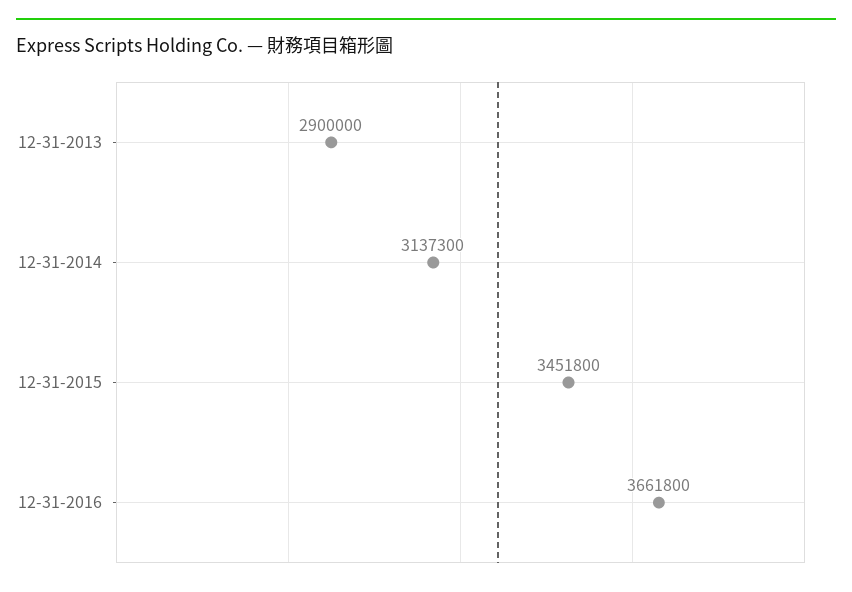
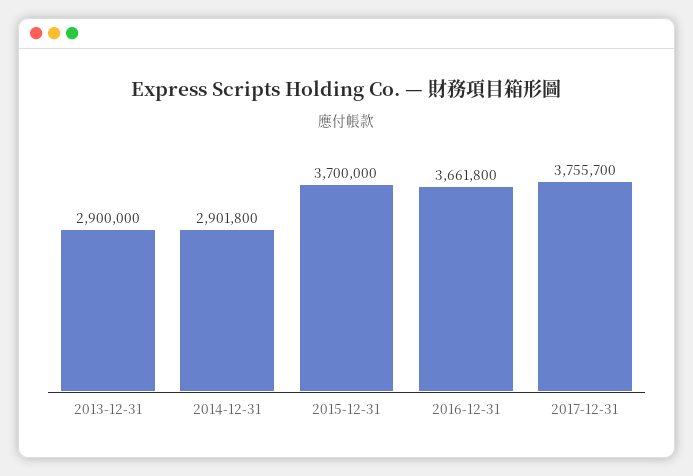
12-31-2014: 3137300 -> 2901800
12-31-2015: 3451800 -> 3700000
2017-12-31: none -> 3755700

